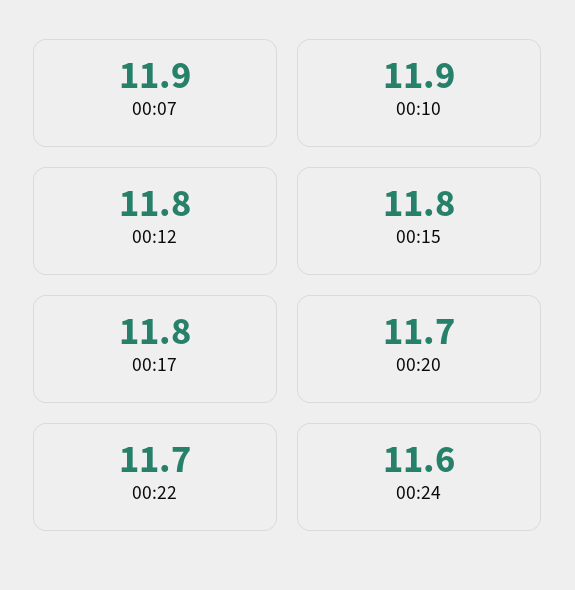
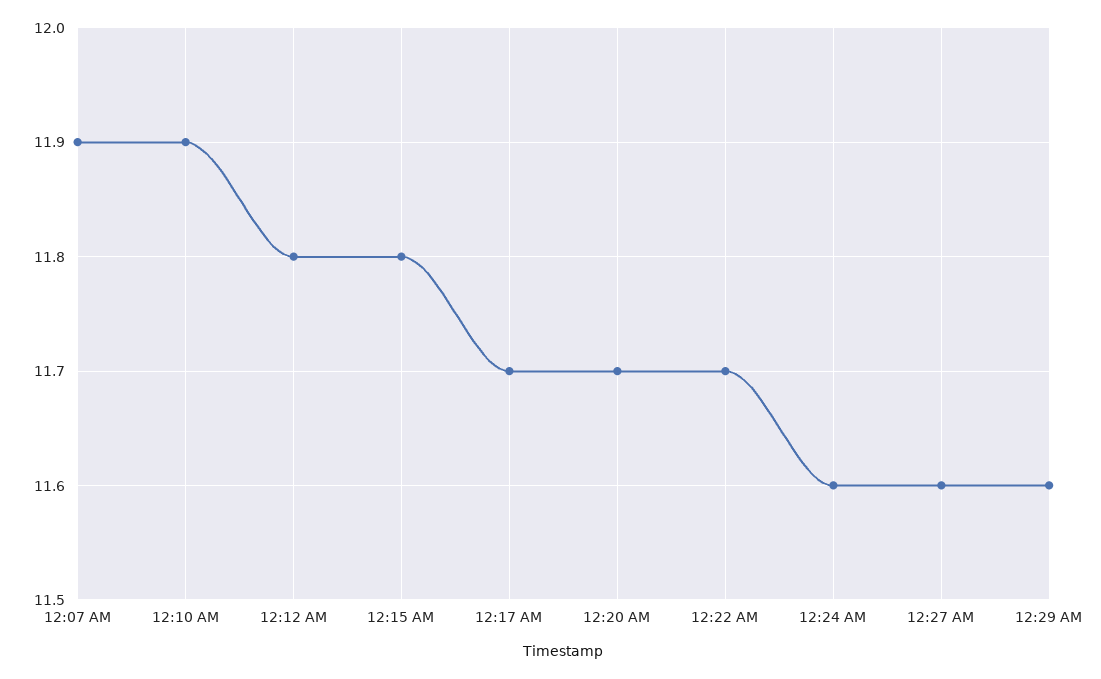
00:17: 11.8 -> 11.7
12:27 AM: none -> 11.6
12:29 AM: none -> 11.6

